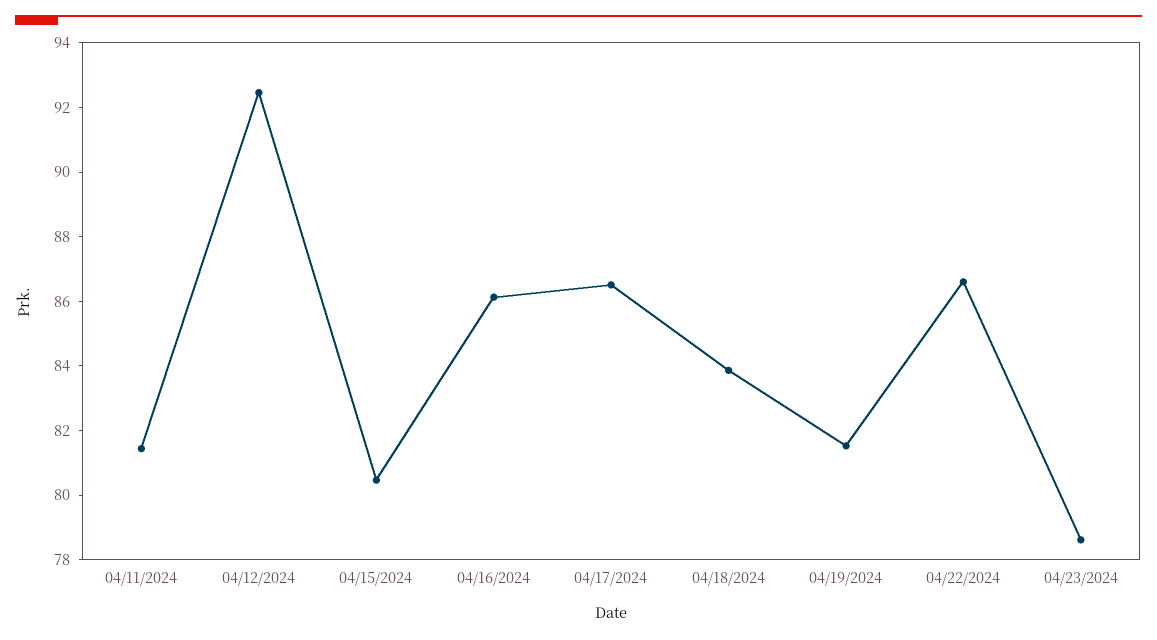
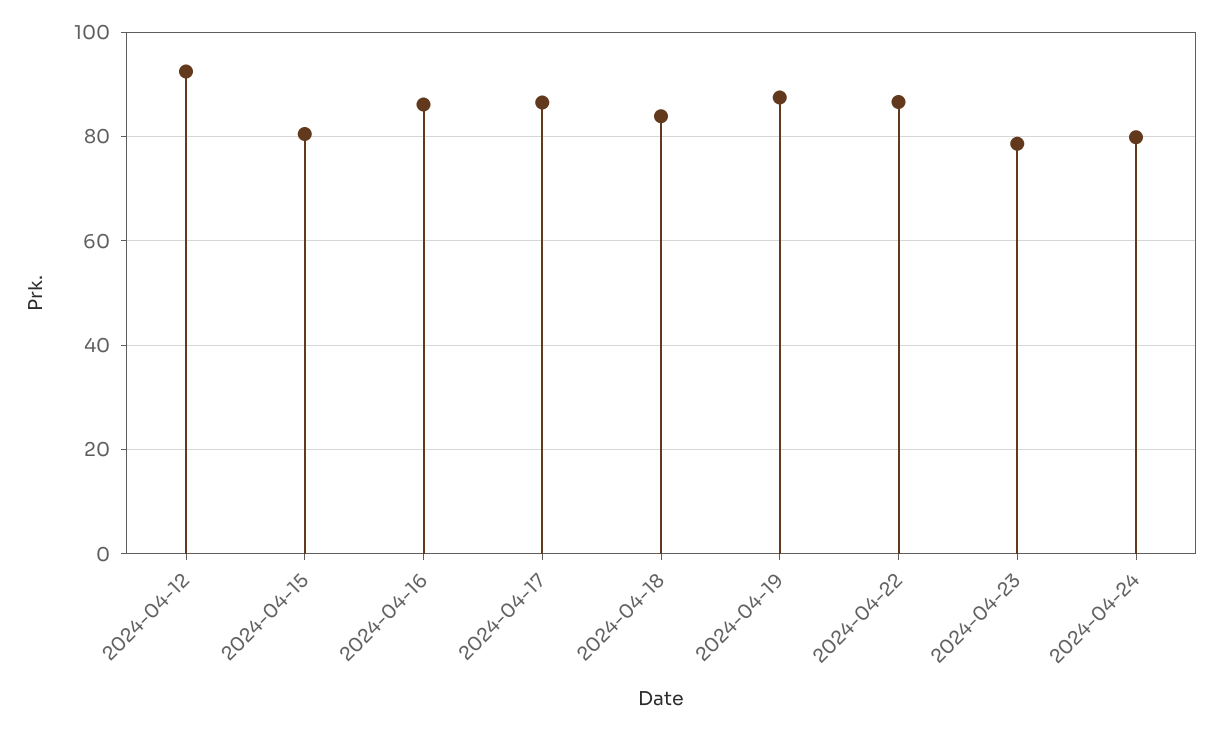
04/11/2024: 81.5 -> none
04/19/2024: 81.5 -> 88
2024-04-24: none -> 80

